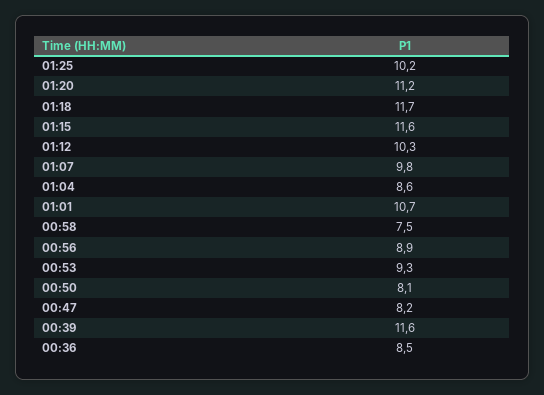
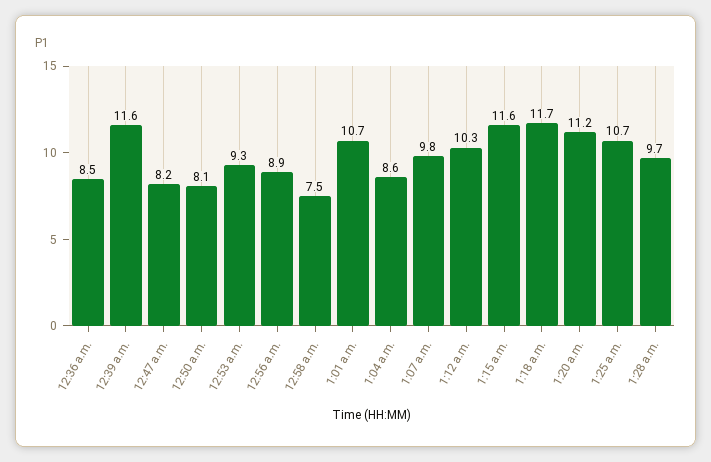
01:25: 10.2 -> 10.7
1:28 a.m.: none -> 9.7

